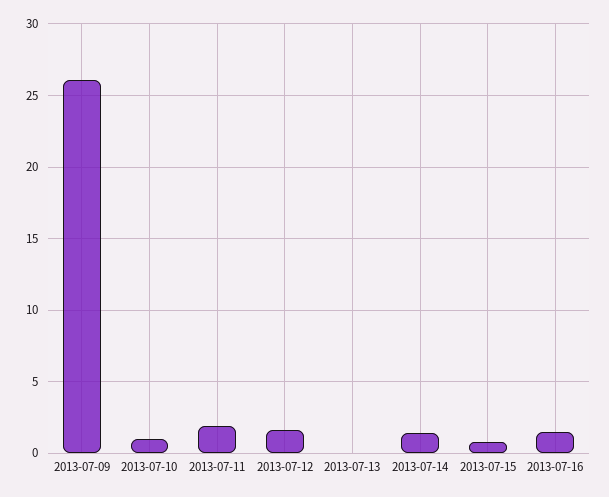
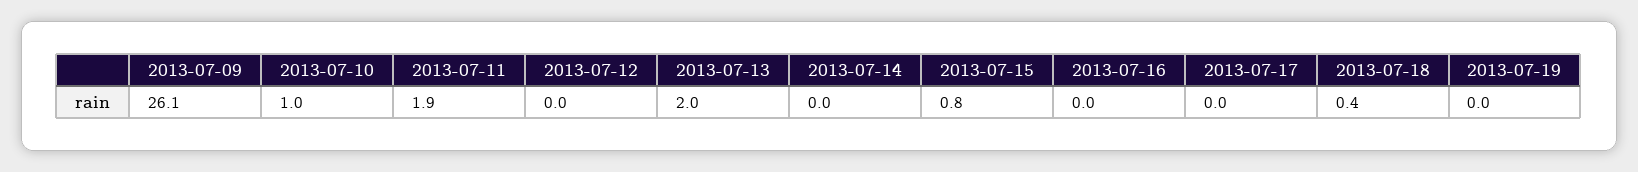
2013-07-12: 1.5 -> 0
2013-07-13: 0 -> 2
2013-07-14: 1.5 -> 0
2013-07-16: 1.5 -> 0
2013-07-17: none -> 0
2013-07-18: none -> 0.4
2013-07-19: none -> 0

